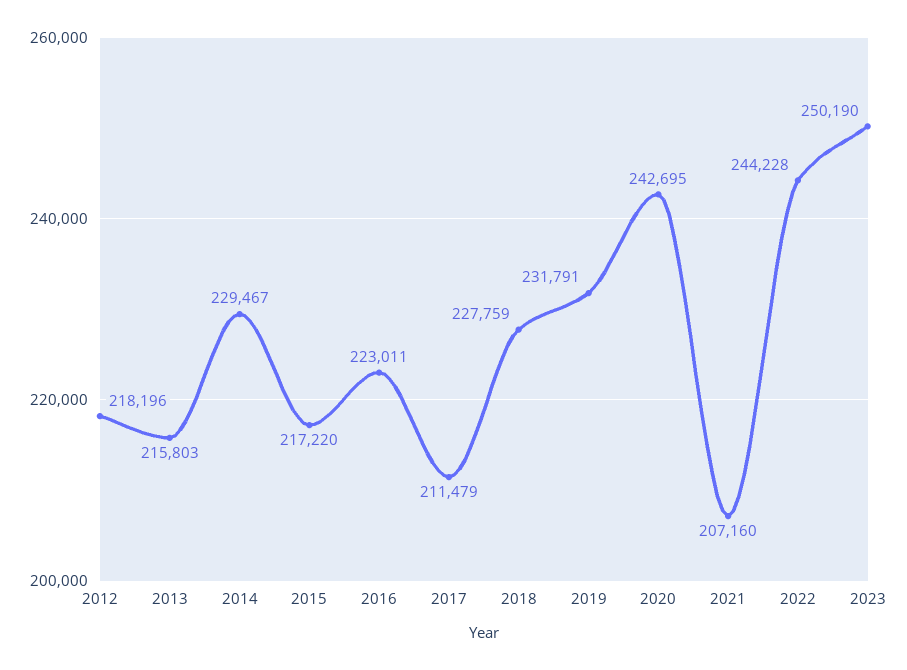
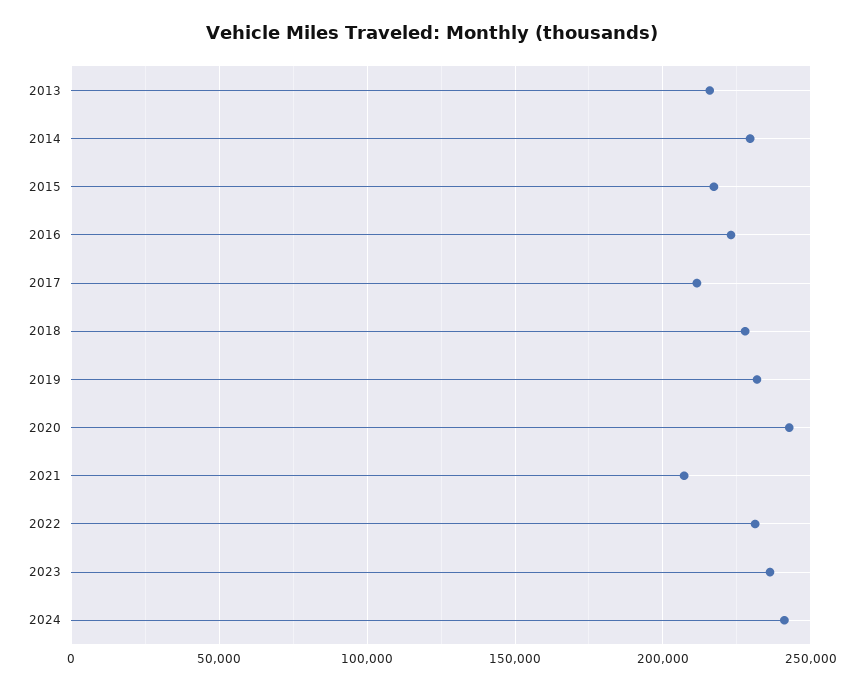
2012: 218196 -> none
2022: 244228 -> 230000
2023: 250190 -> 235000
2024: none -> 240000

